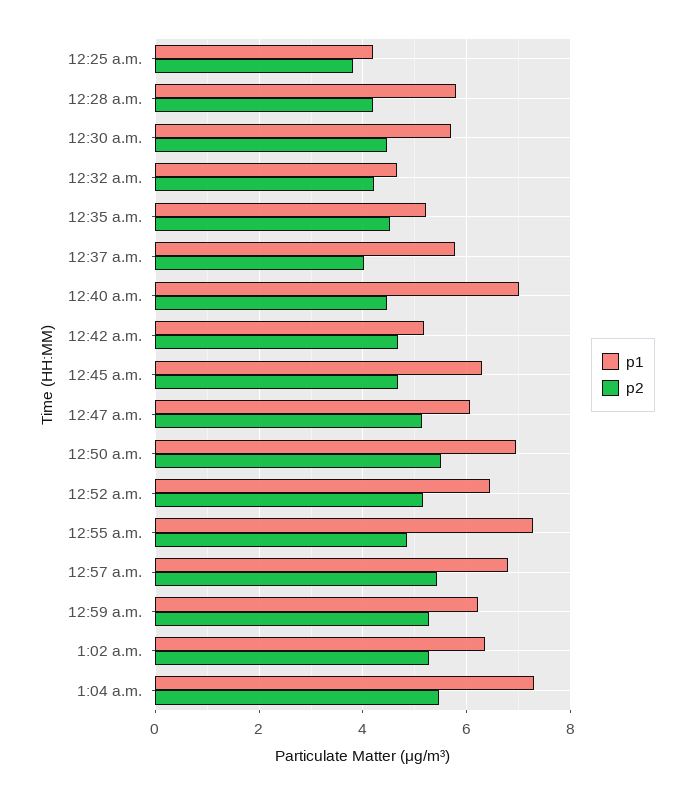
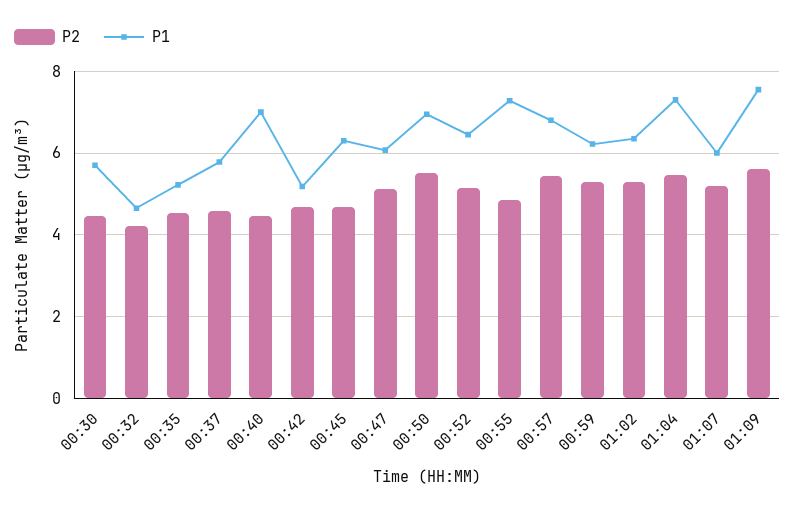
p1, 12:25 a.m.: 4.2 -> none
p2, 12:25 a.m.: 3.8 -> none
p1, 12:28 a.m.: 5.8 -> none
p2, 12:28 a.m.: 4.2 -> none
p2, 12:37 a.m.: 4 -> 4.6
p2, 01:07: none -> 5.2
p1, 01:07: none -> 6
p2, 01:09: none -> 5.6
p1, 01:09: none -> 7.6

